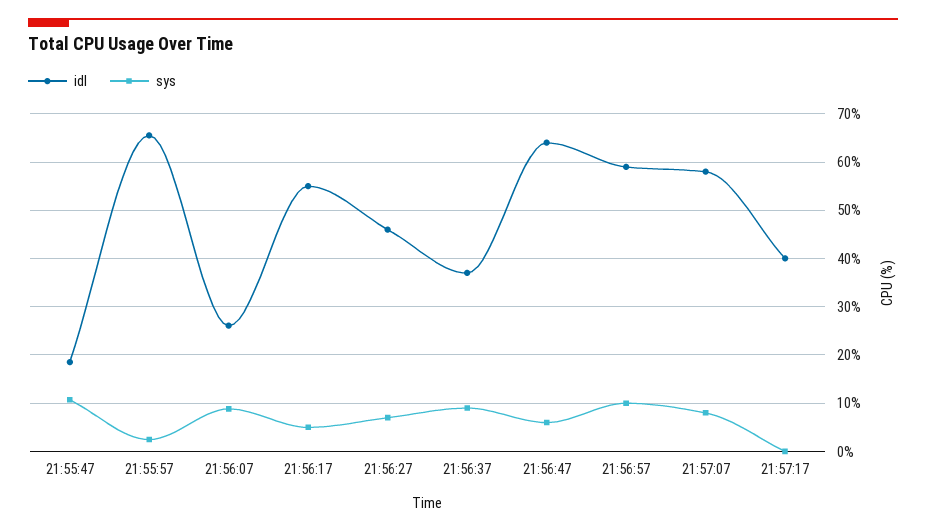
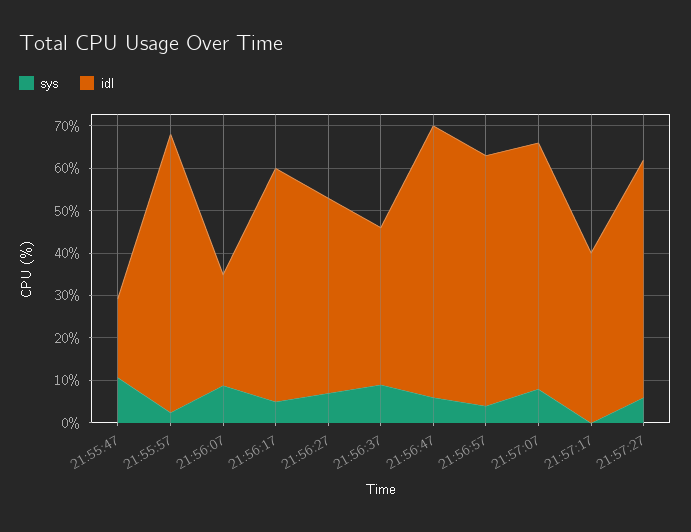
sys, 21:56:57: 10 -> 4
sys, 21:57:27: none -> 6
idl, 21:57:27: none -> 56

